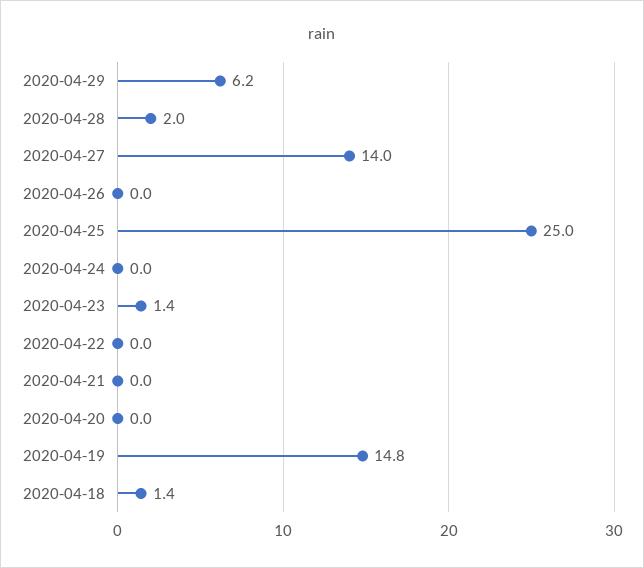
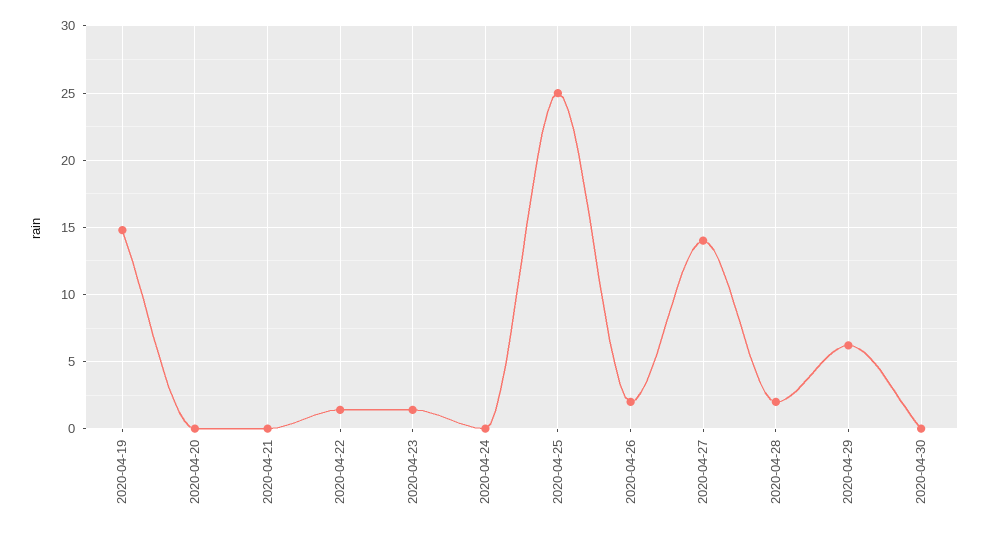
2020-04-26: 0 -> 2
2020-04-22: 0 -> 1.5
2020-04-18: 1.4 -> none
2020-04-30: none -> 0

